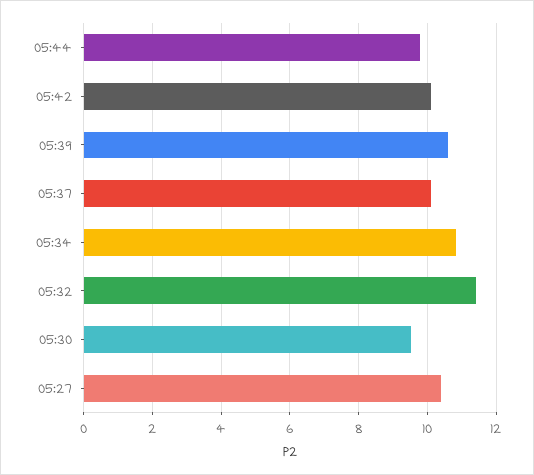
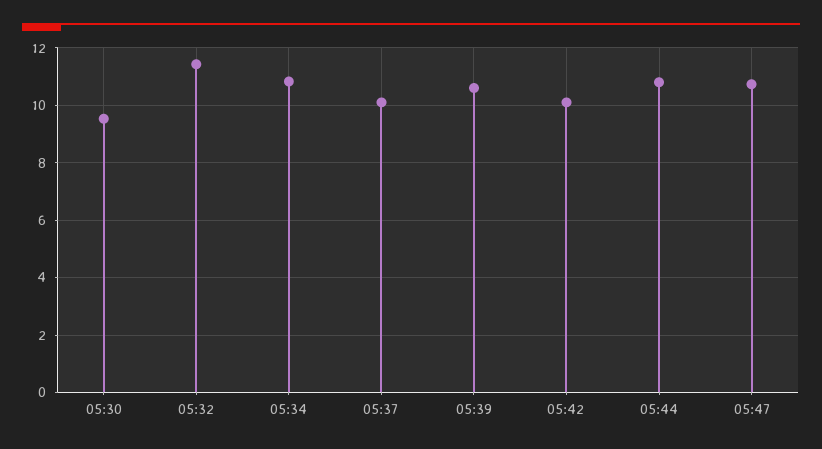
05:44: 9.8 -> 10.75
05:27: 10.4 -> none
05:47: none -> 10.75

